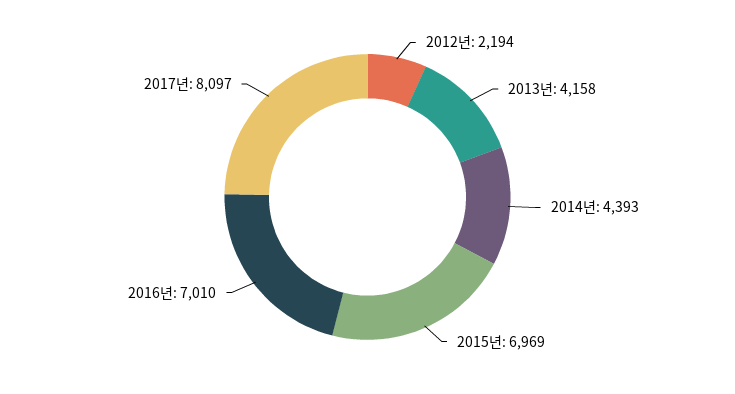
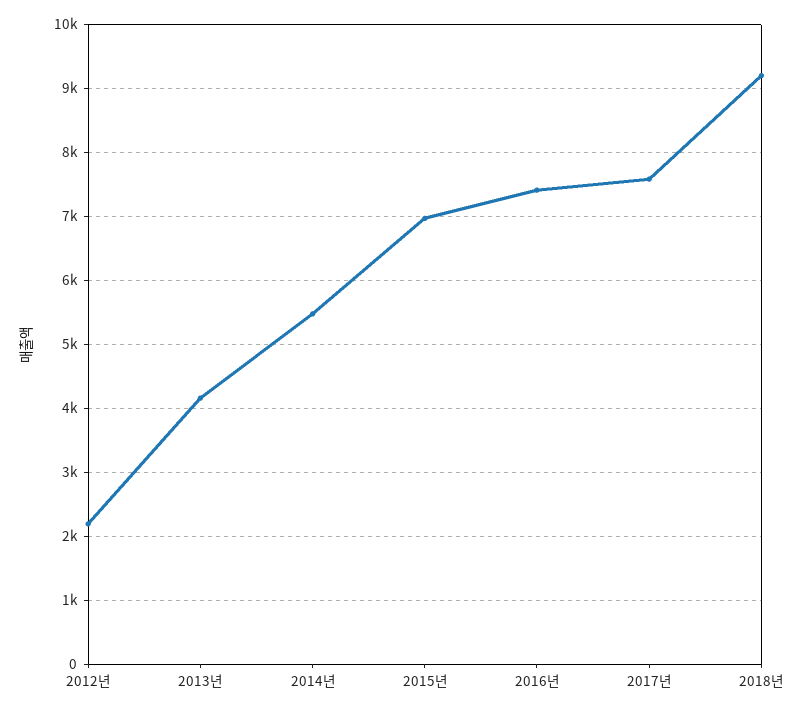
2014년: 4393 -> 5500
2016년: 7010 -> 7400
2017년: 8097 -> 7600
2018년: none -> 9200

